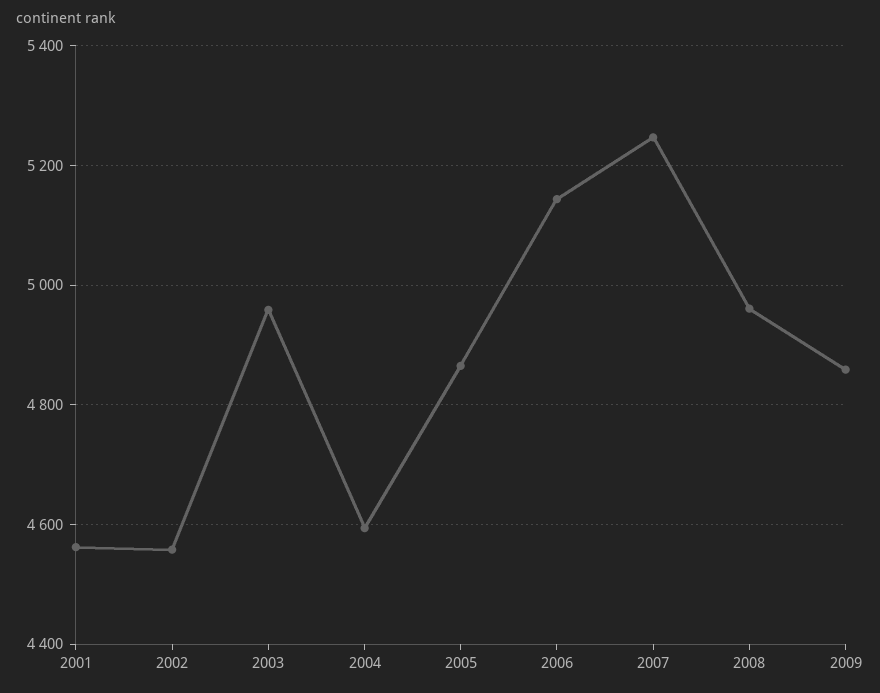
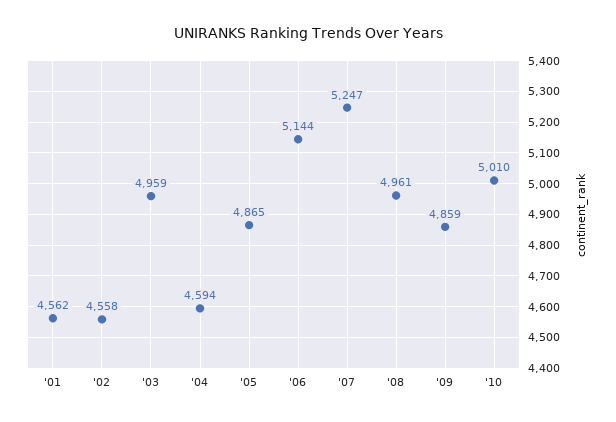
'10: none -> 5010

